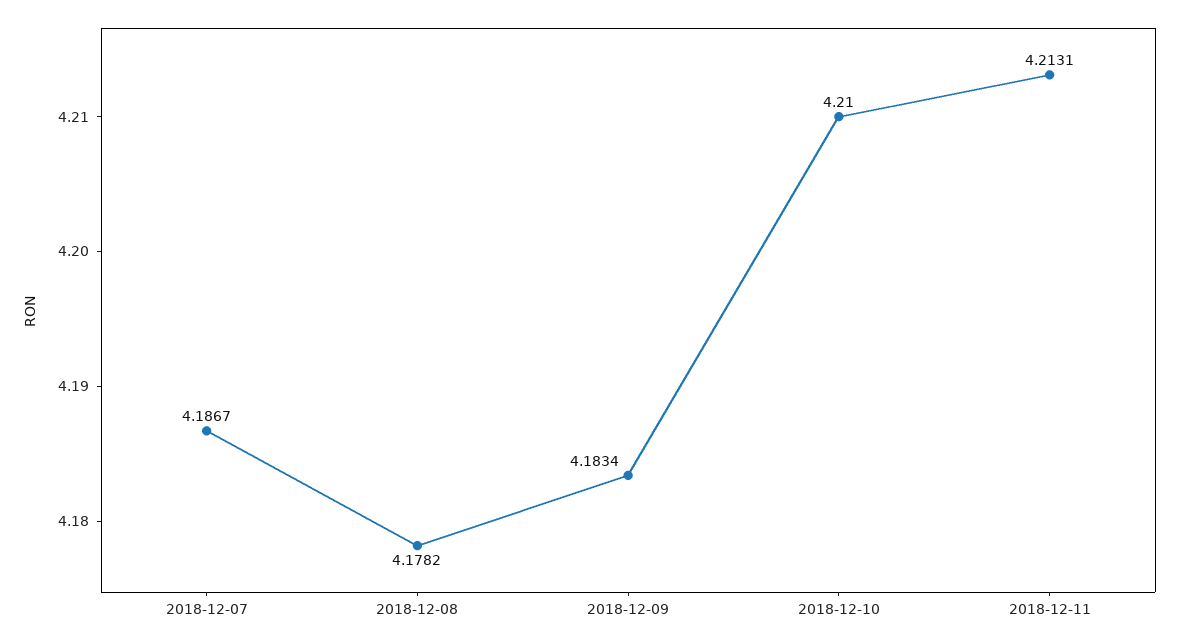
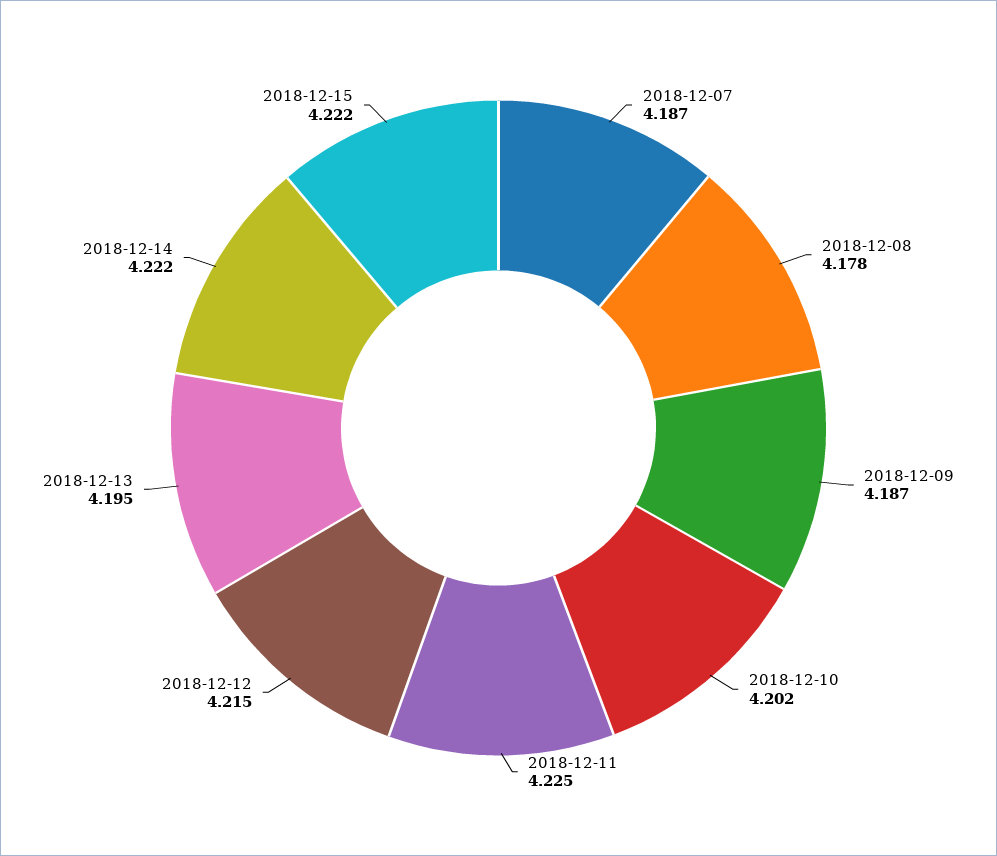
2018-12-09: 4.1834 -> 4.187
2018-12-10: 4.21 -> 4.202
2018-12-11: 4.2131 -> 4.225
2018-12-12: none -> 4.215
2018-12-13: none -> 4.195
2018-12-14: none -> 4.222
2018-12-15: none -> 4.222

